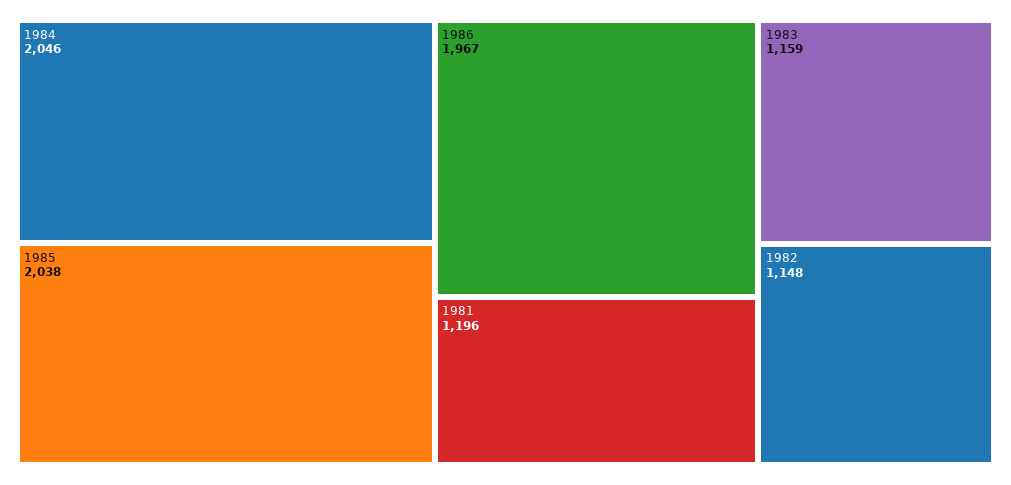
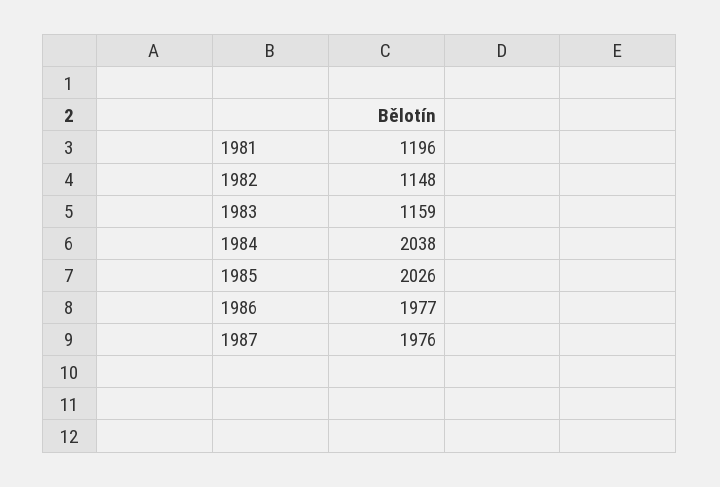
1984: 2046 -> 2038
1985: 2038 -> 2026
1986: 1967 -> 1977
1987: none -> 1976

